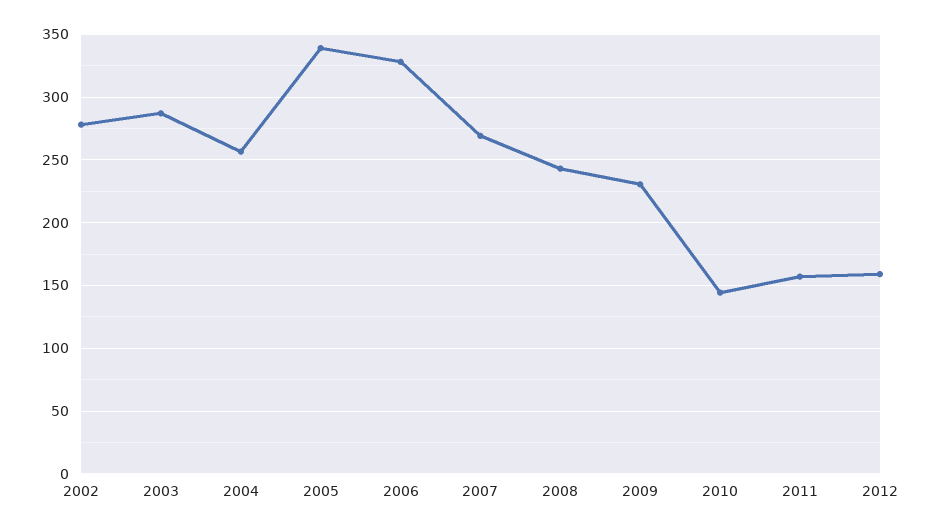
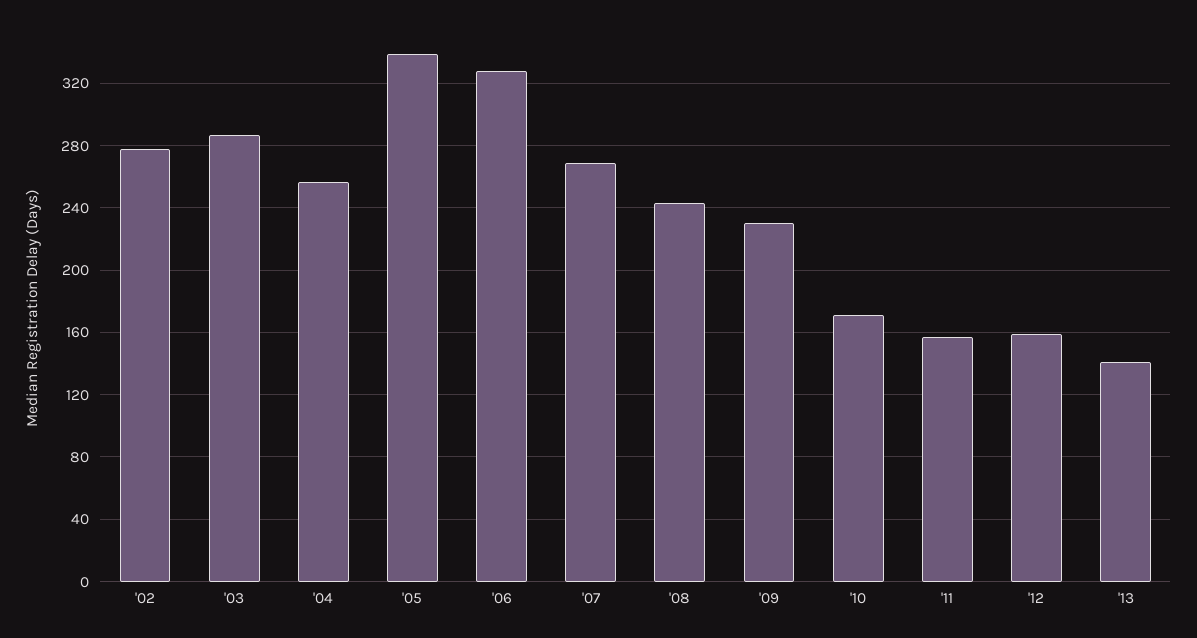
2010: 145 -> 170
'13: none -> 140

